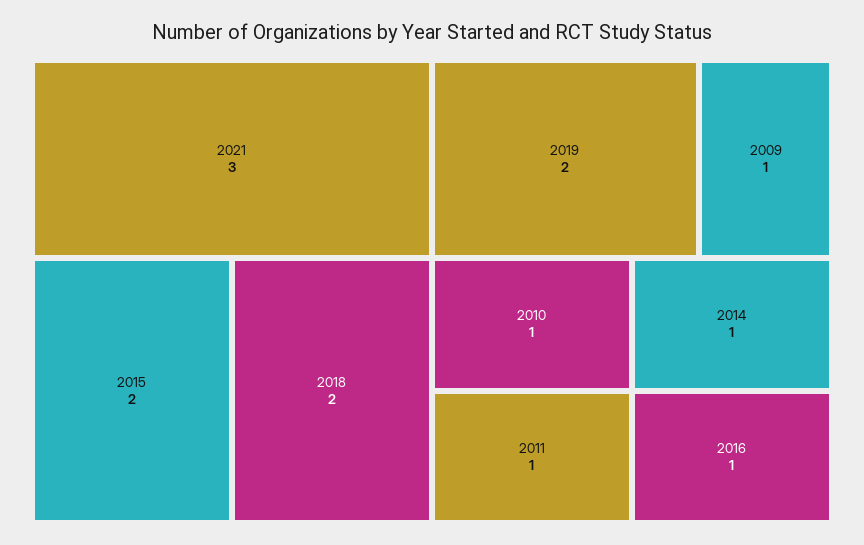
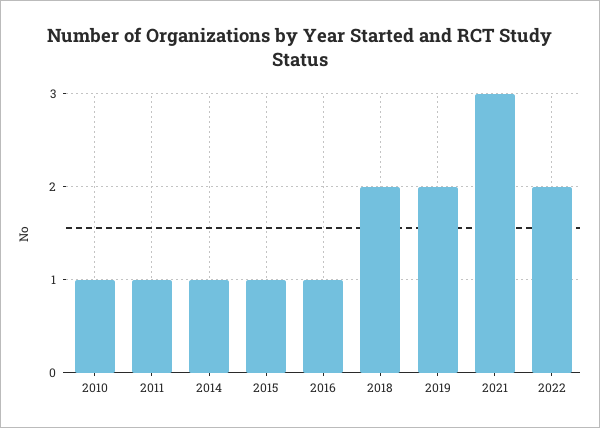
2015: 2 -> 1
2009: 1 -> none
2022: none -> 2

